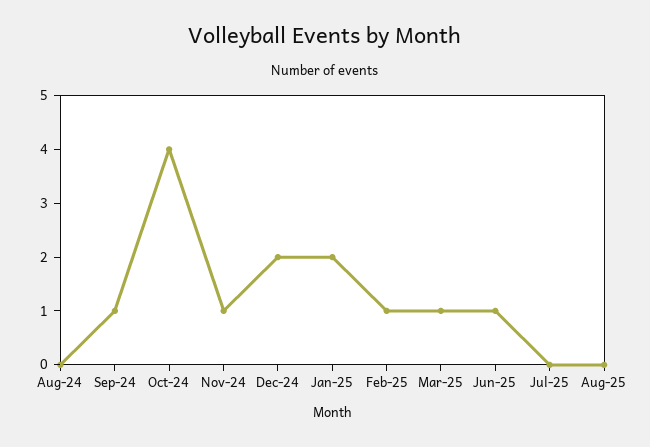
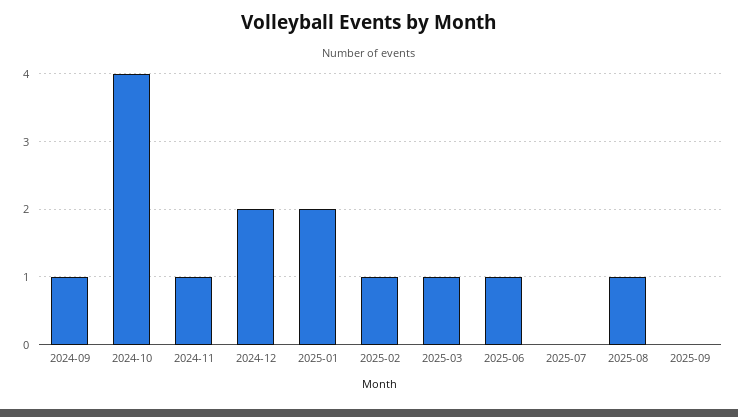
Aug-24: 0 -> none
Aug-25: 0 -> 1
2025-09: none -> 0

